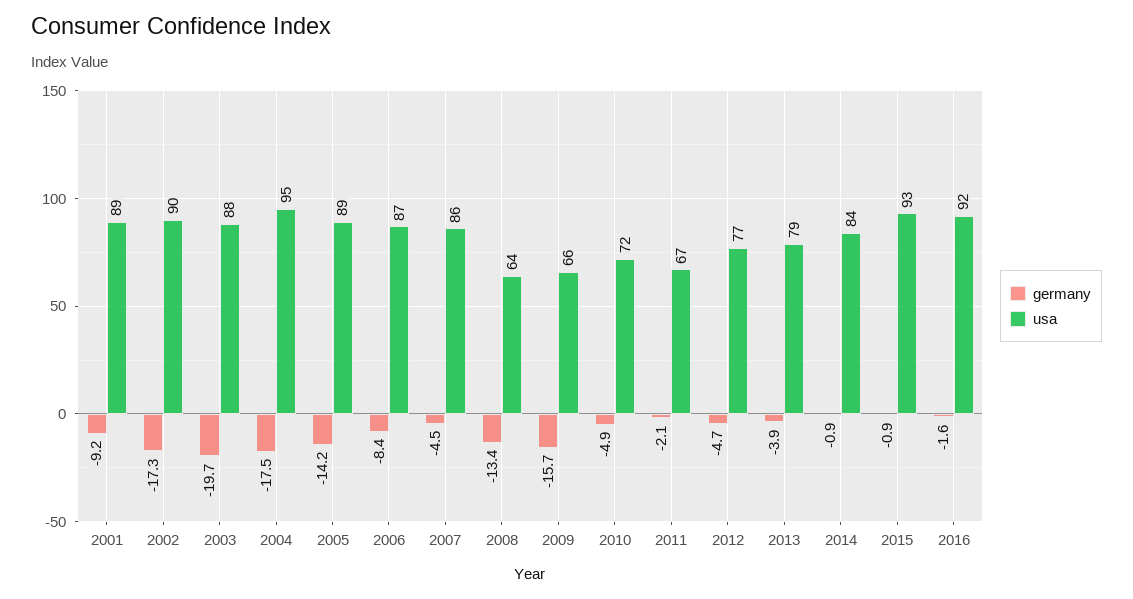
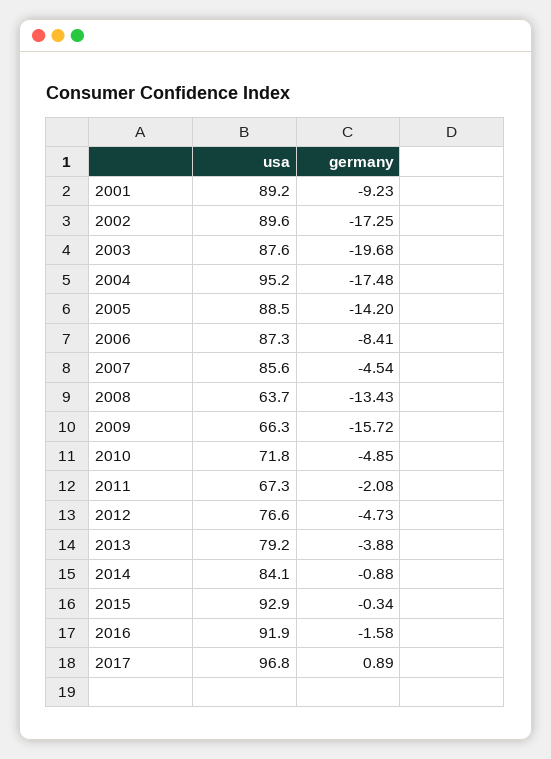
germany, 2015: -0.9 -> -0.34
usa, 2017: none -> 96.8
germany, 2017: none -> 0.89

